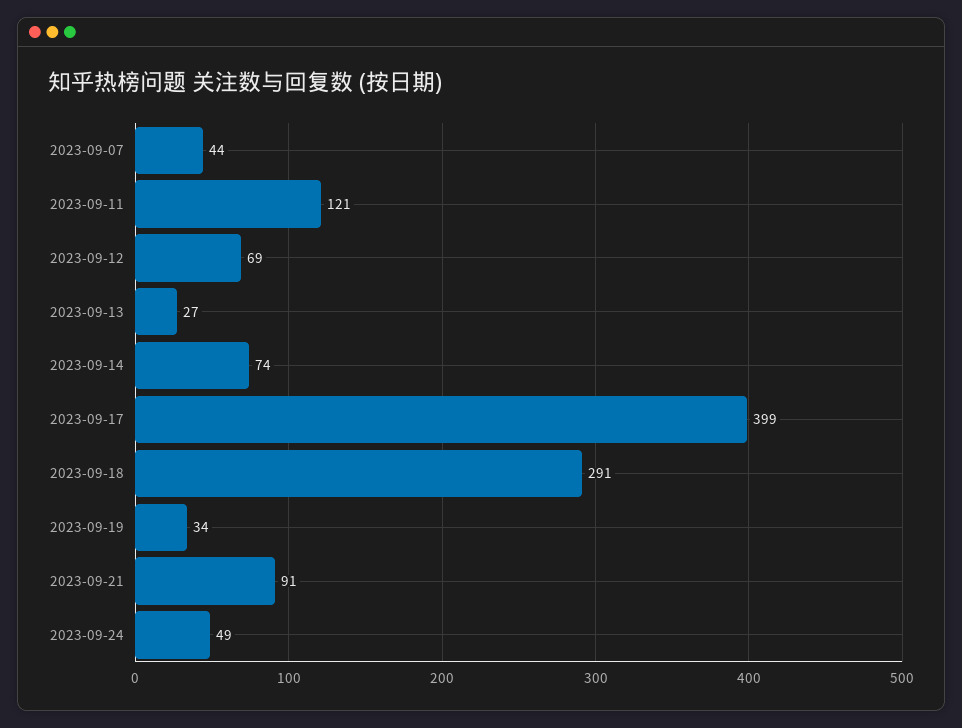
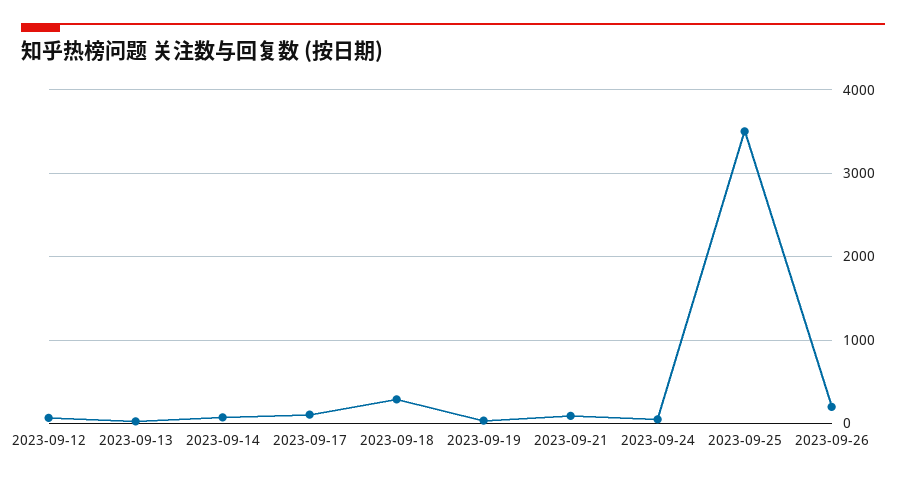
2023-09-07: 44 -> none
2023-09-11: 121 -> none
2023-09-17: 399 -> 100
2023-09-25: none -> 3500
2023-09-26: none -> 200

